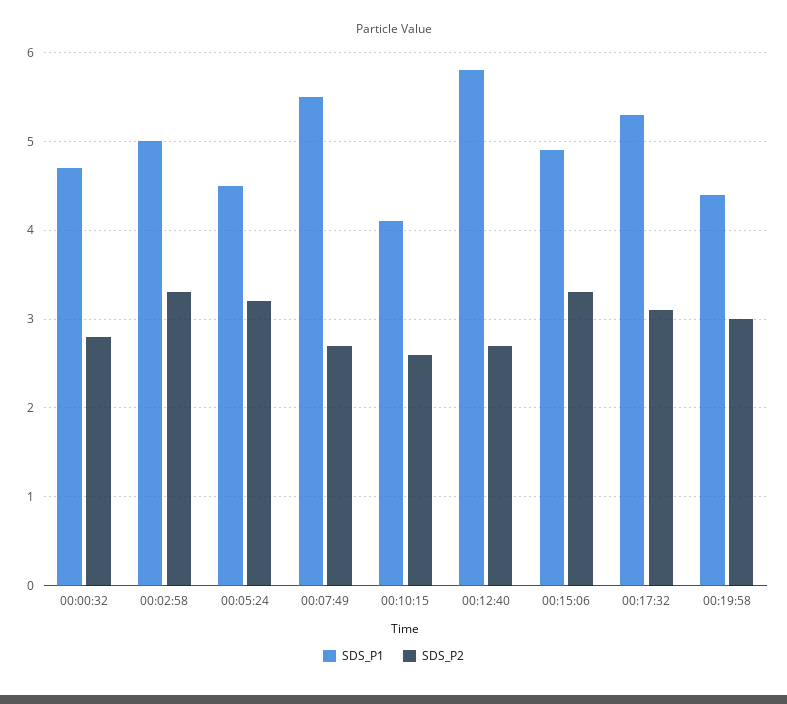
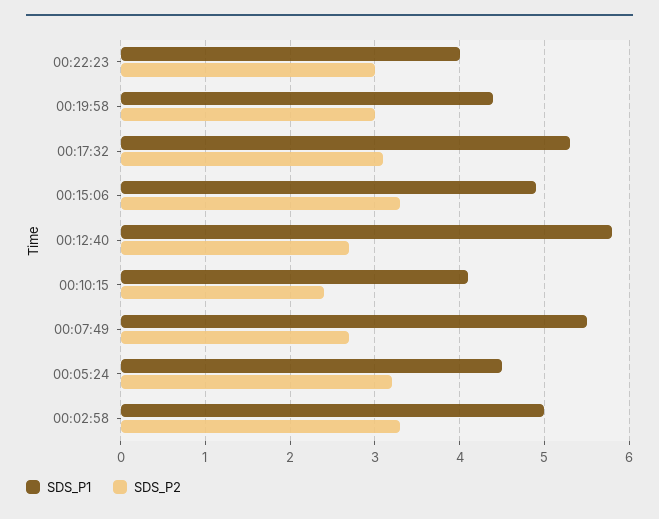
SDS_P1, 00:00:32: 4.7 -> none
SDS_P2, 00:00:32: 2.8 -> none
SDS_P2, 00:10:15: 2.6 -> 2.4
SDS_P1, 00:22:23: none -> 4
SDS_P2, 00:22:23: none -> 3

